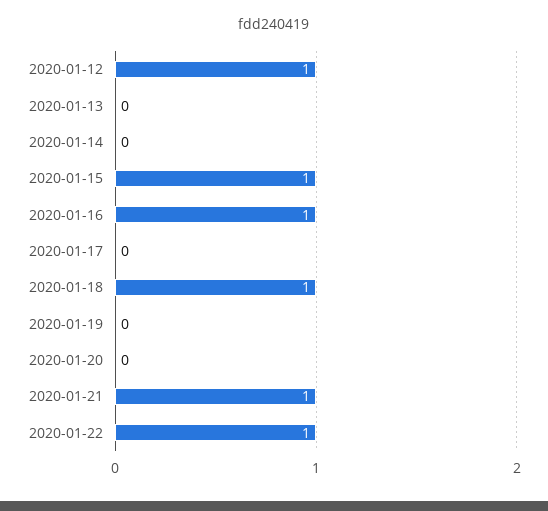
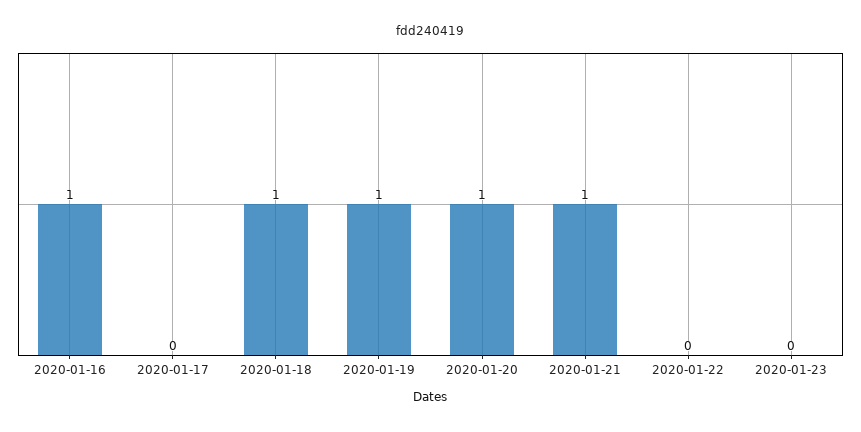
2020-01-12: 1 -> none
2020-01-13: 0 -> none
2020-01-14: 0 -> none
2020-01-15: 1 -> none
2020-01-19: 0 -> 1
2020-01-20: 0 -> 1
2020-01-22: 1 -> 0
2020-01-23: none -> 0

